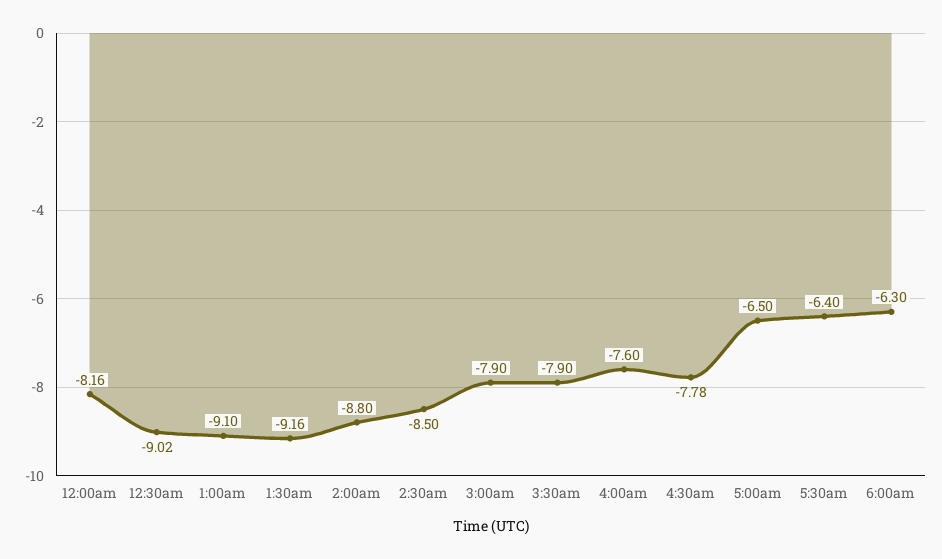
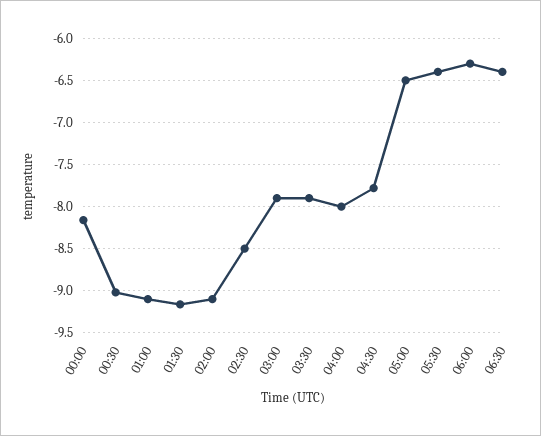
2:00am: -8.8 -> -9.1
4:00am: -7.6 -> -8
06:30: none -> -6.4

